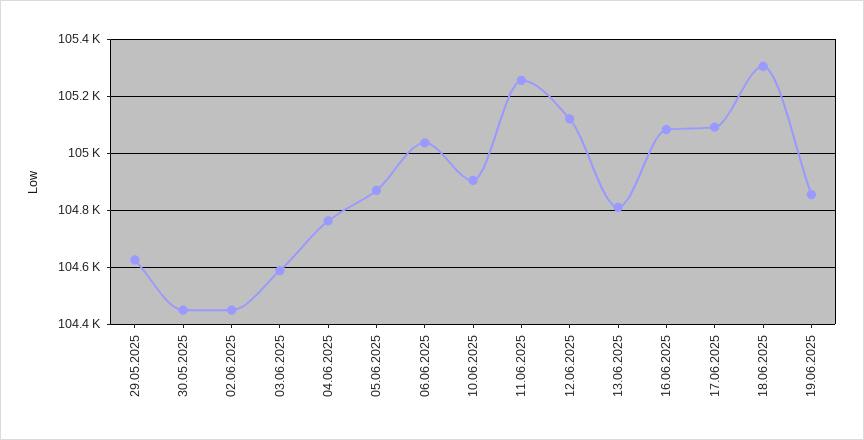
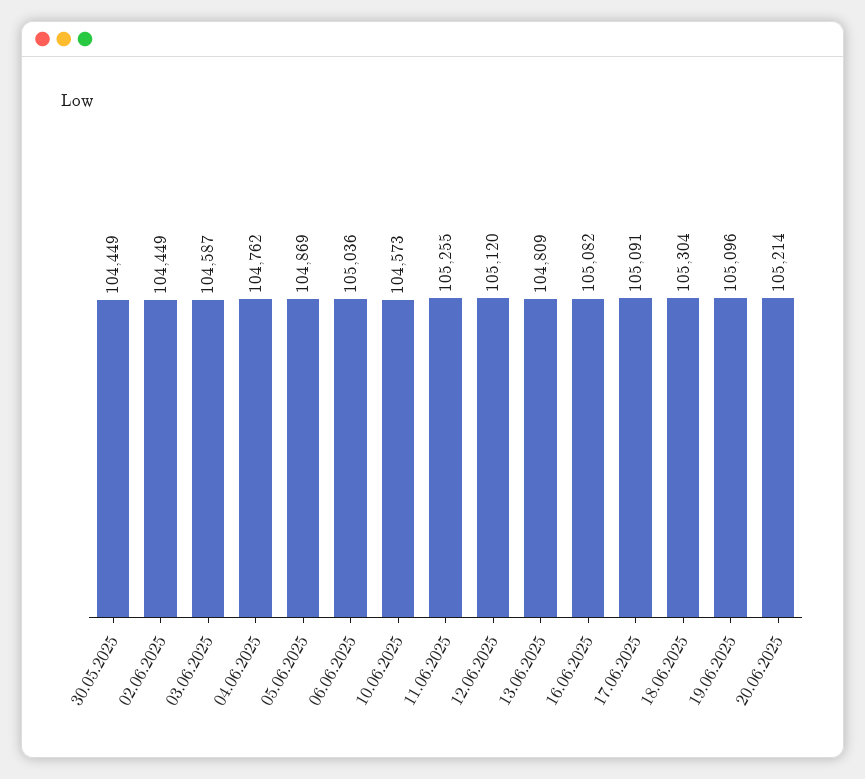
29.05.2025: 104625 -> none
10.06.2025: 104900 -> 104573
19.06.2025: 104850 -> 105096
20.06.2025: none -> 105214

